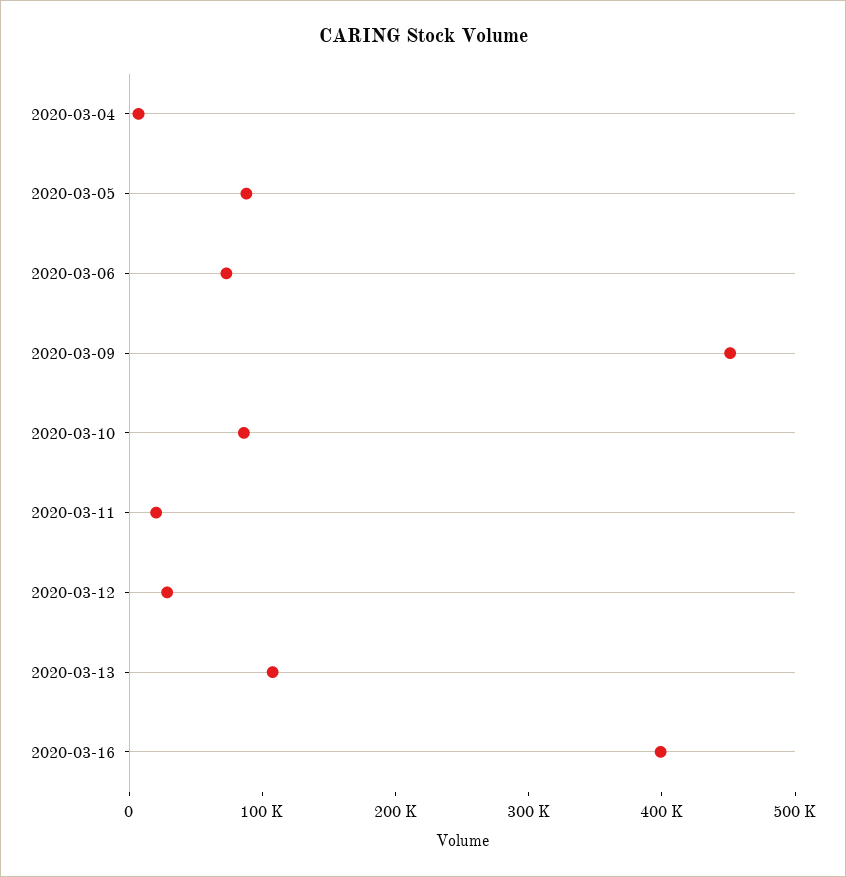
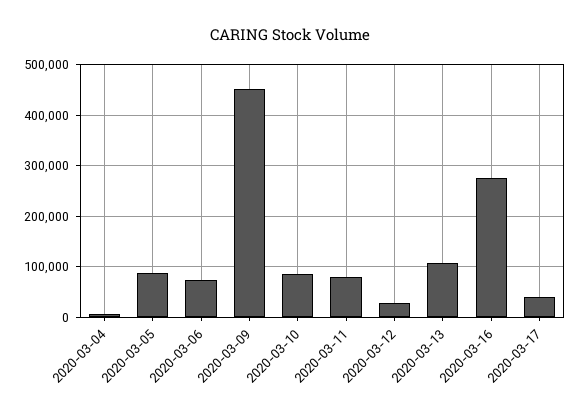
2020-03-11: 20000 -> 80000
2020-03-16: 400000 -> 280000
2020-03-17: none -> 40000

